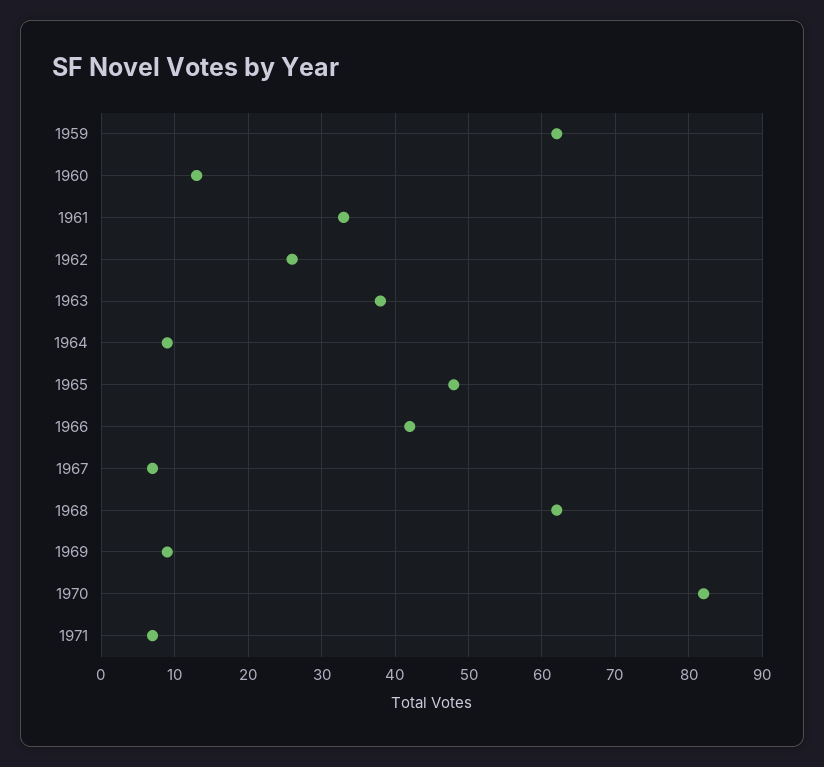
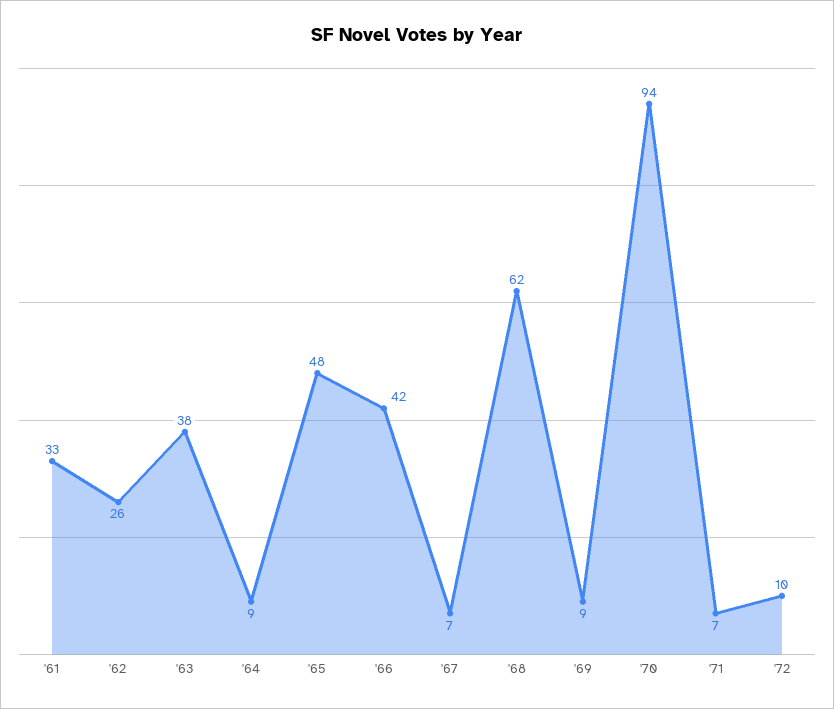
1959: 62 -> none
1960: 13 -> none
1970: 82 -> 94
'72: none -> 10

